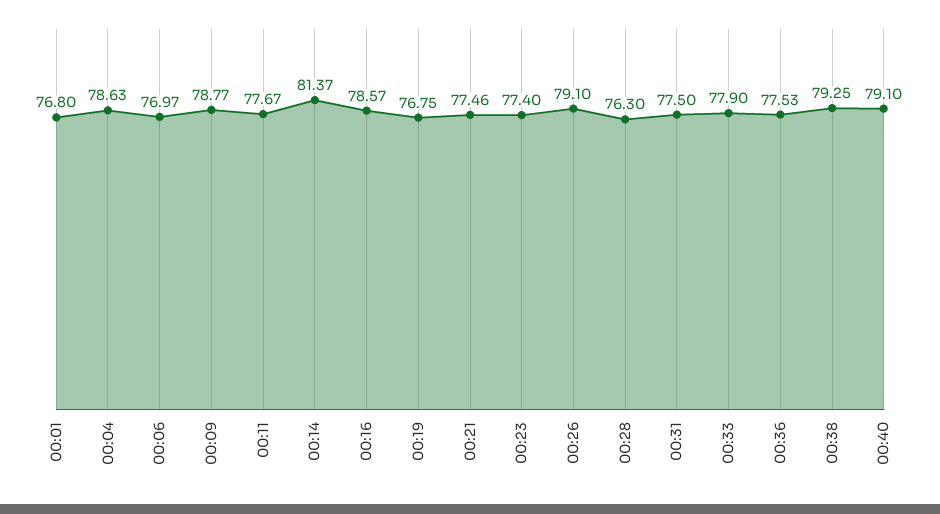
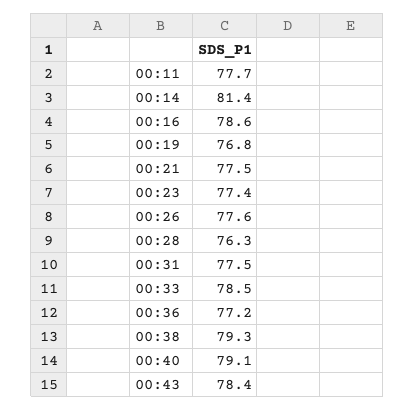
00:01: 76.8 -> none
00:04: 78.63 -> none
00:06: 76.97 -> none
00:09: 78.77 -> none
00:26: 79.1 -> 77.6
00:33: 77.9 -> 78.5
00:36: 77.53 -> 77.2
00:43: none -> 78.4

